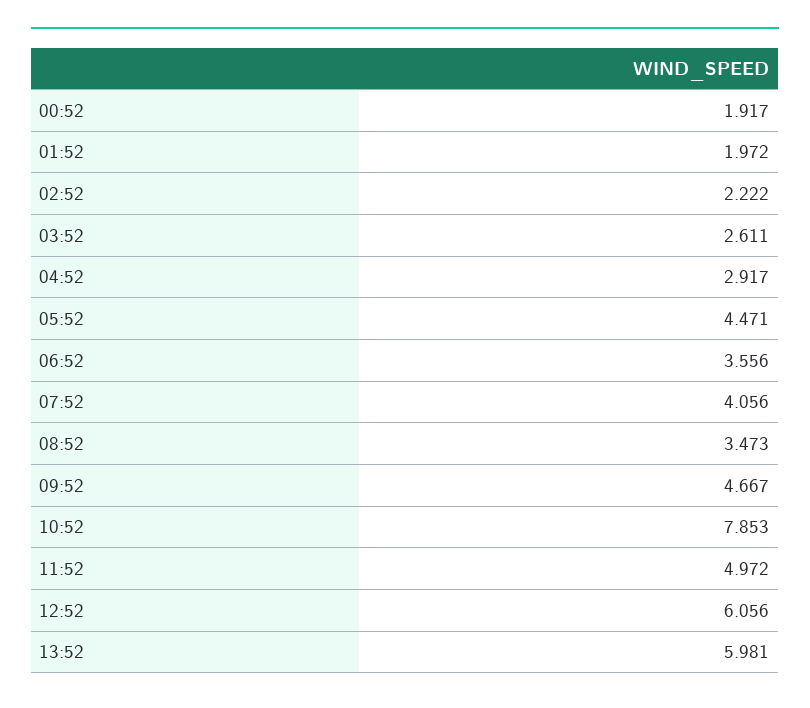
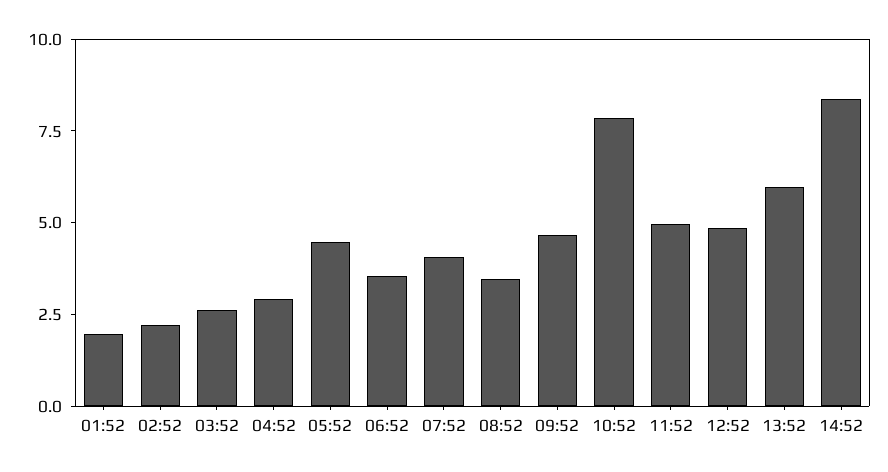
00:52: 1.917 -> none
12:52: 6.056 -> 5
14:52: none -> 8.5

